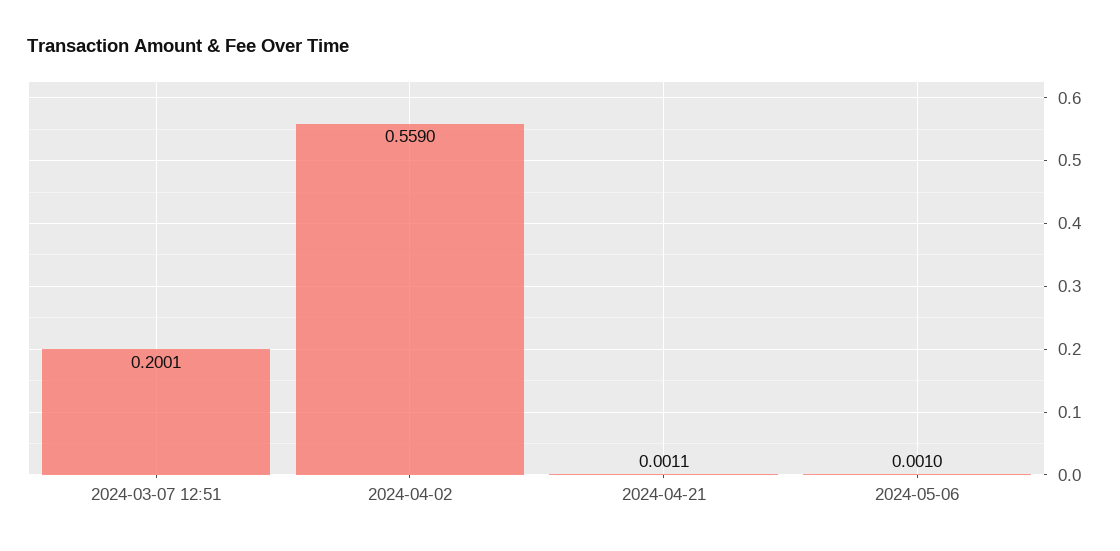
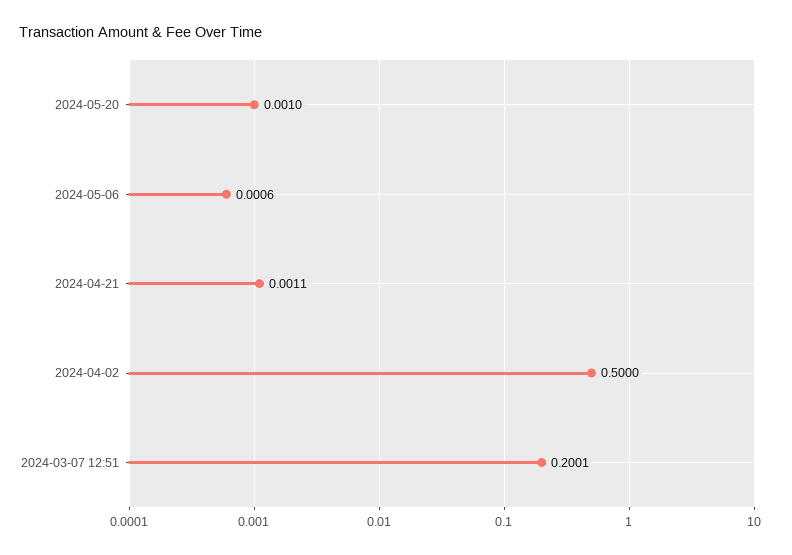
2024-04-02: 0.559 -> 0.5
2024-05-06: 0.001 -> 0.0006
2024-05-20: none -> 0.001

